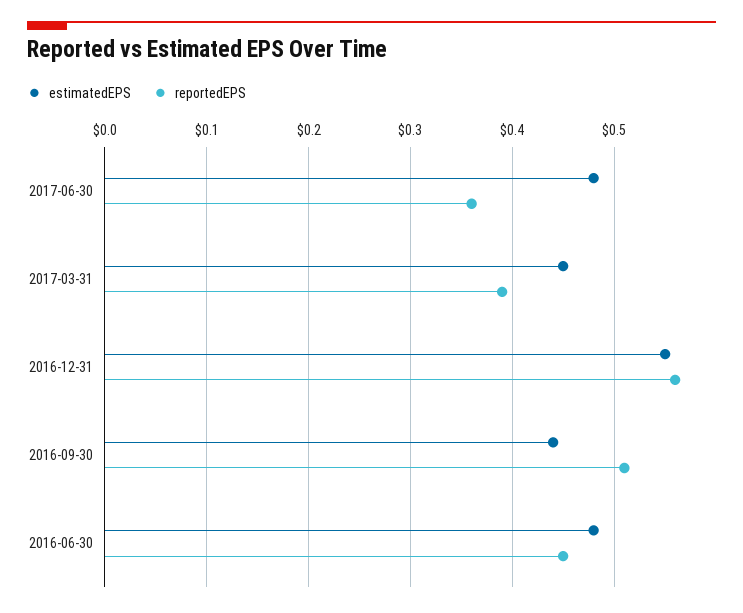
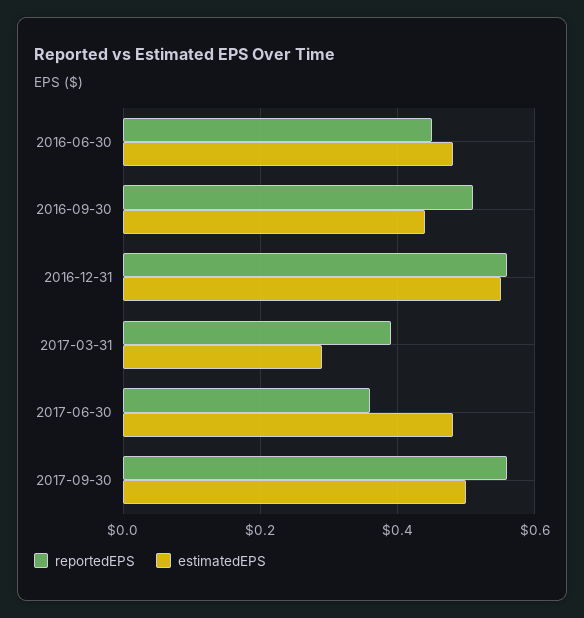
estimatedEPS, 2017-03-31: 0.45 -> 0.3
reportedEPS, 2017-09-30: none -> 0.55
estimatedEPS, 2017-09-30: none -> 0.5

